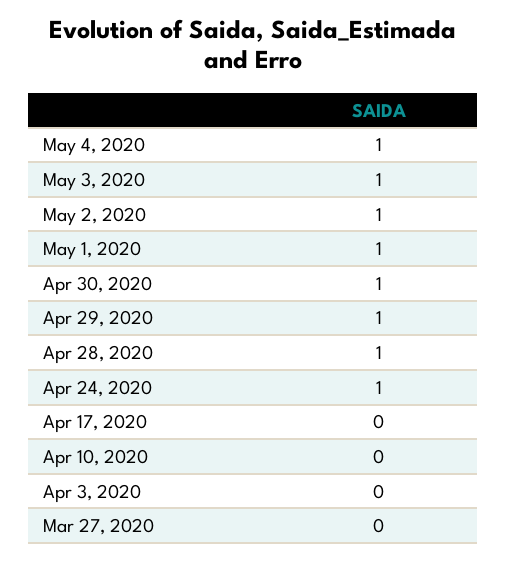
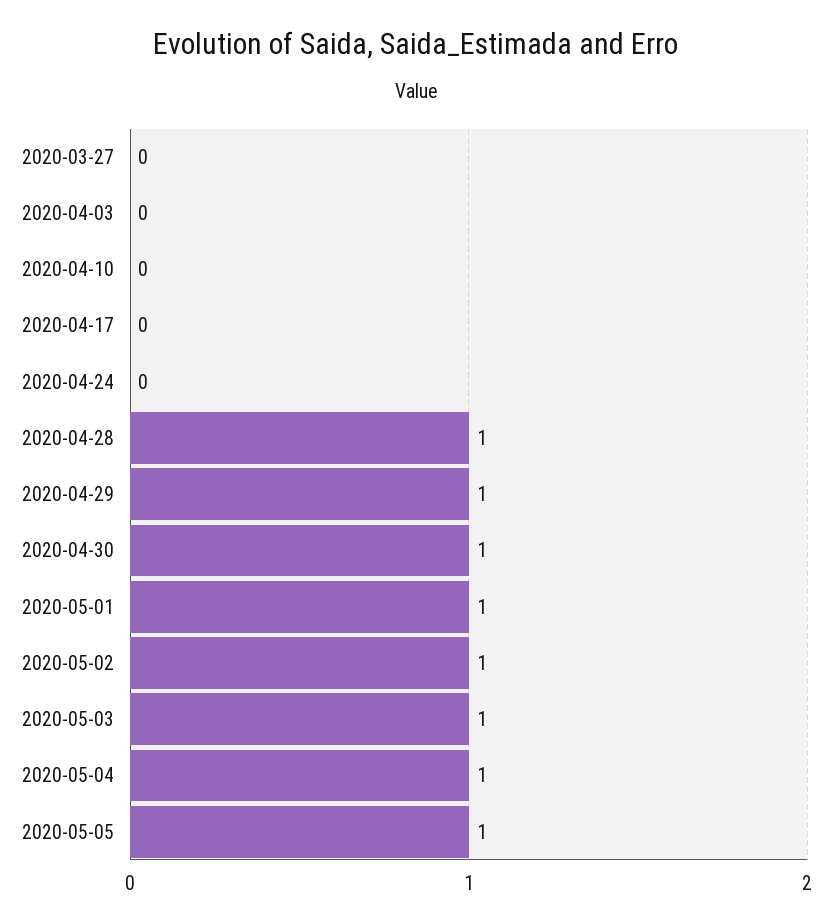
Apr 24, 2020: 1 -> 0
2020-05-05: none -> 1

